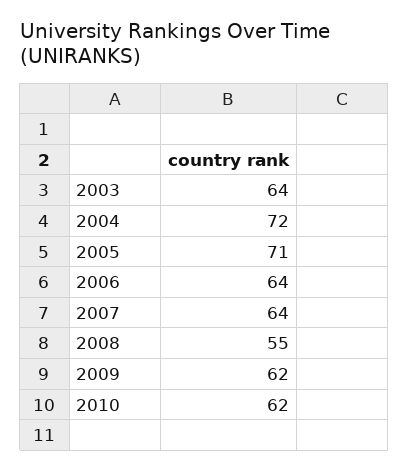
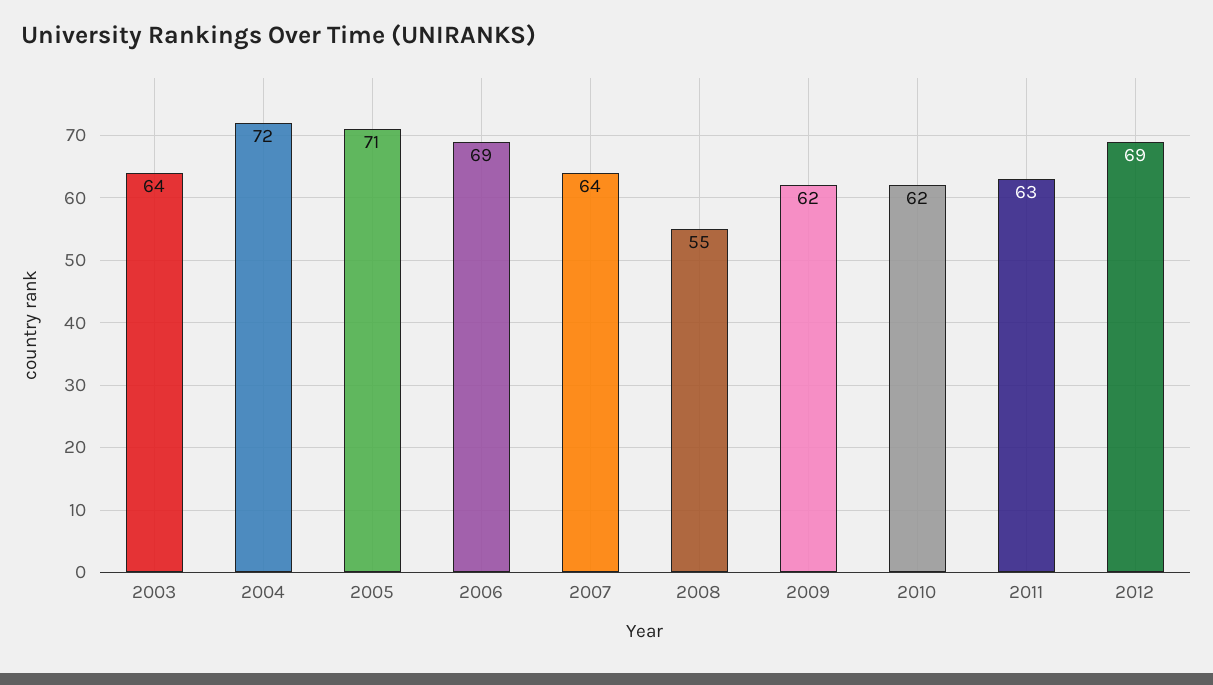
2006: 64 -> 69
2011: none -> 63
2012: none -> 69

